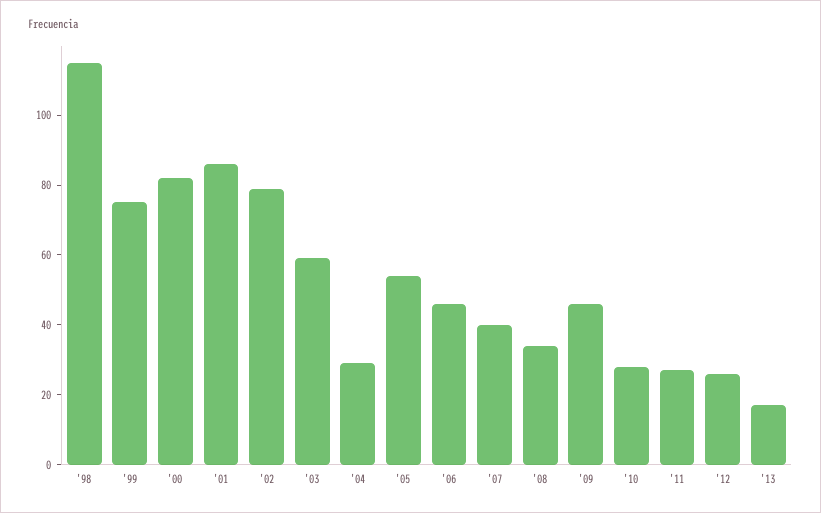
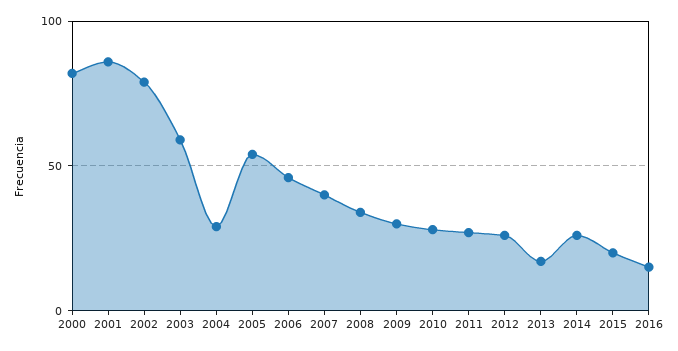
'98: 115 -> none
'99: 75 -> none
'09: 45 -> 30
2014: none -> 25
2015: none -> 20
2016: none -> 15

